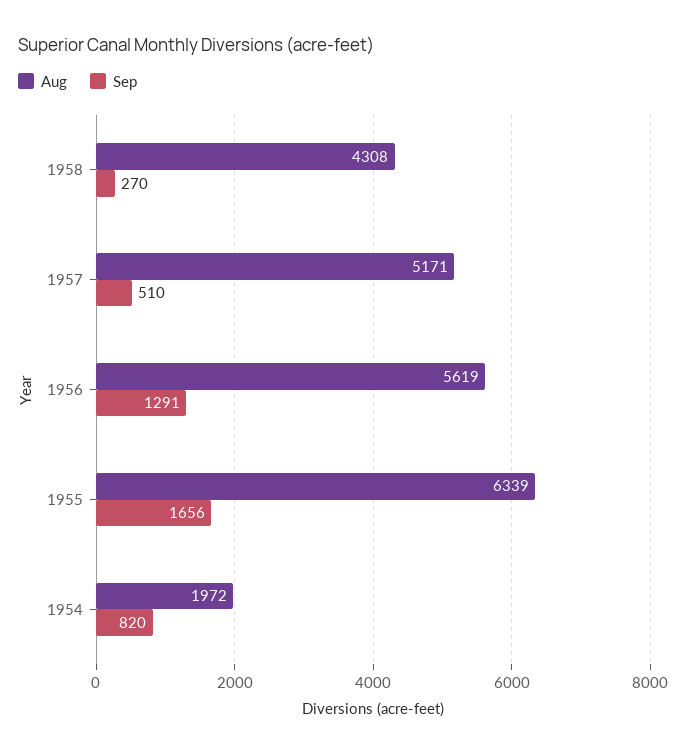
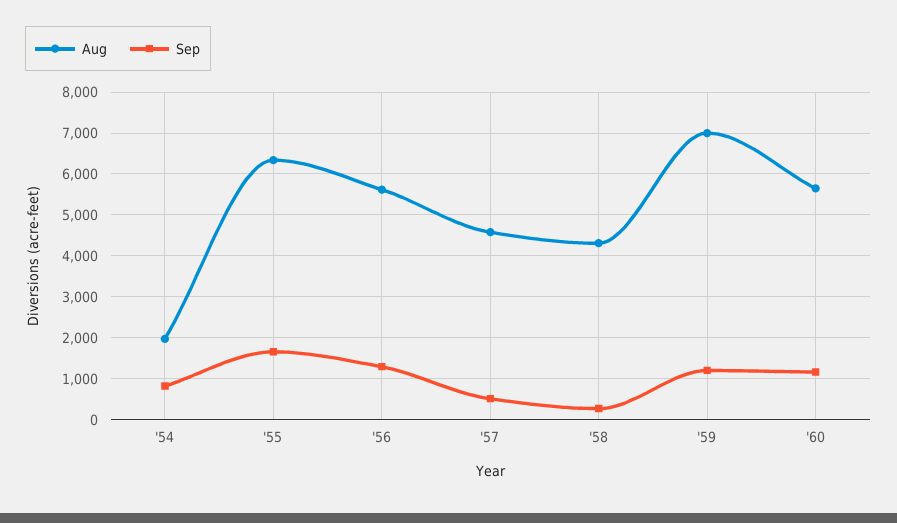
Aug, 1957: 5171 -> 4600
Aug, '59: none -> 7000
Sep, '59: none -> 1200
Aug, '60: none -> 5600
Sep, '60: none -> 1200

